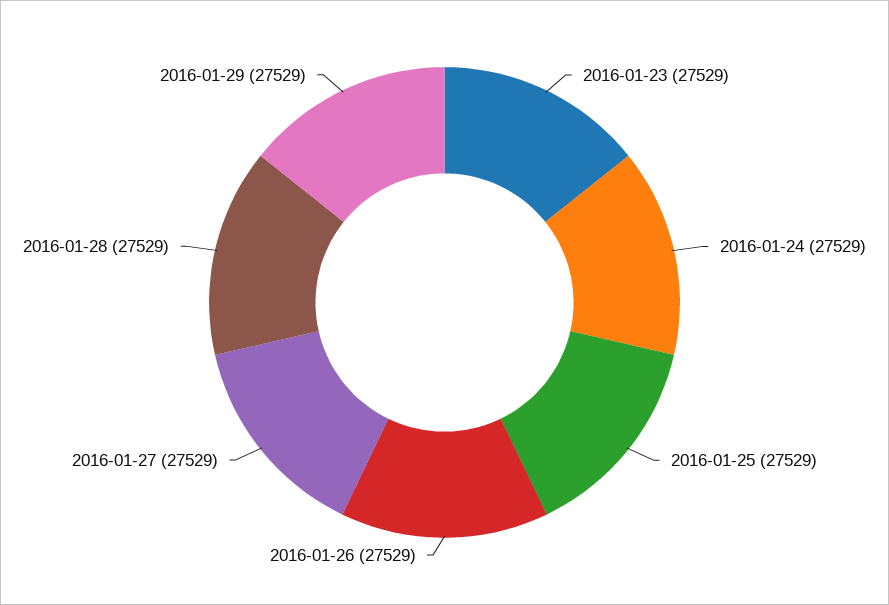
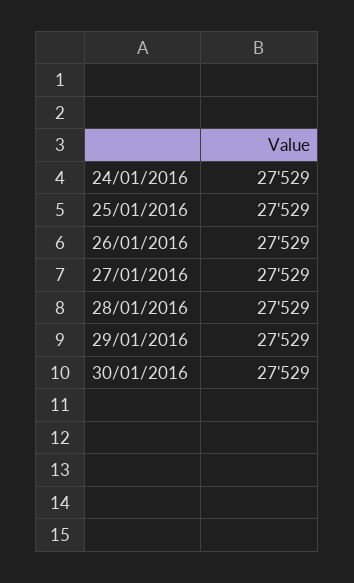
2016-01-23: 27529 -> none
30/01/2016: none -> 27529

